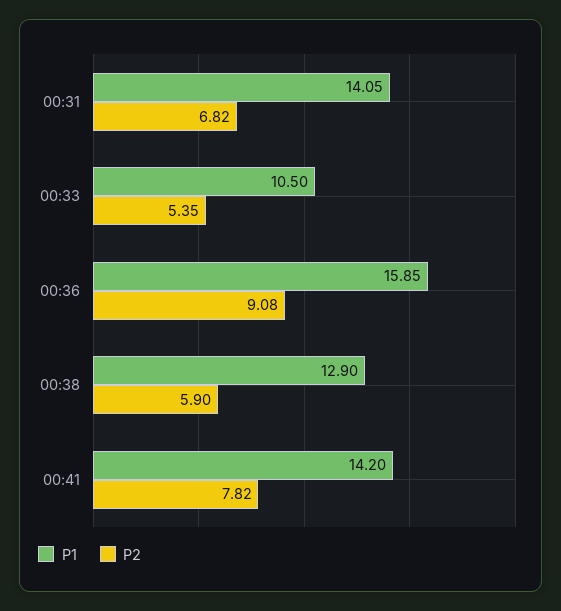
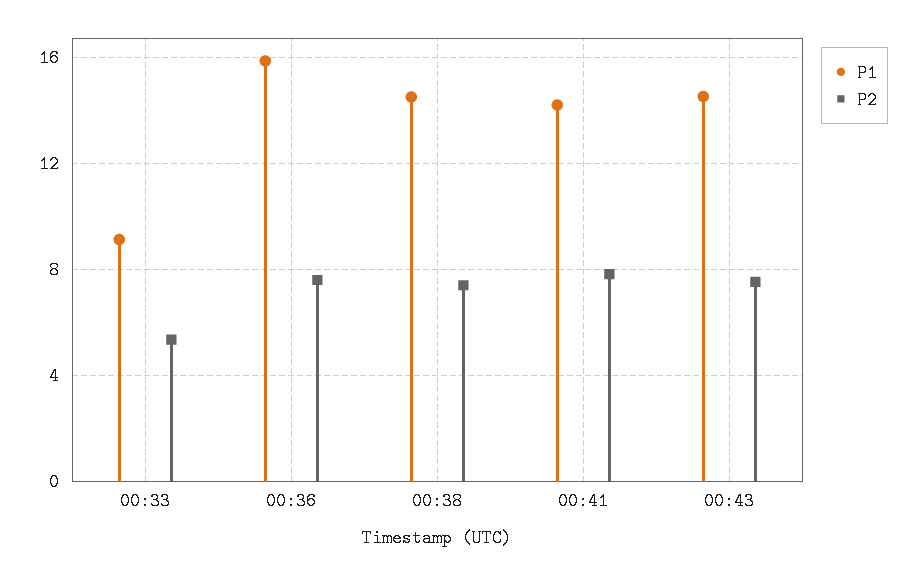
P1, 00:31: 14.05 -> none
P2, 00:31: 6.82 -> none
P1, 00:33: 10.5 -> 9
P2, 00:36: 9.08 -> 7.5
P1, 00:38: 12.9 -> 14.5
P2, 00:38: 5.9 -> 7.5
P1, 00:43: none -> 14.5
P2, 00:43: none -> 7.5

